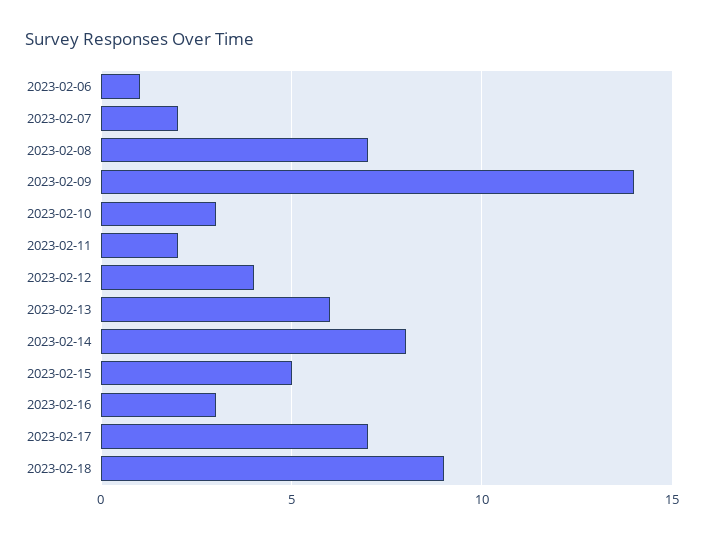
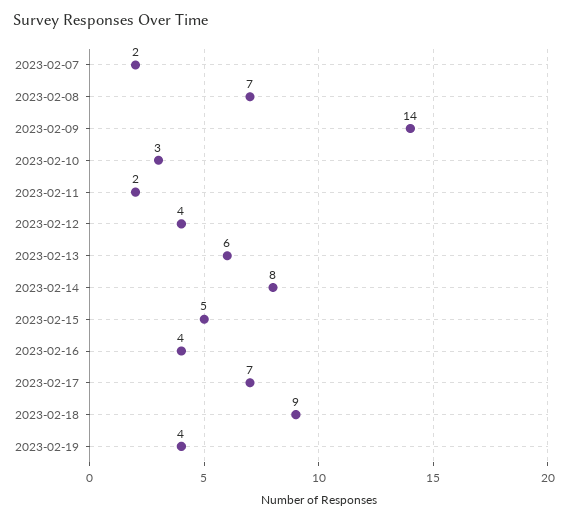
2023-02-06: 1 -> none
2023-02-16: 3 -> 4
2023-02-19: none -> 4

